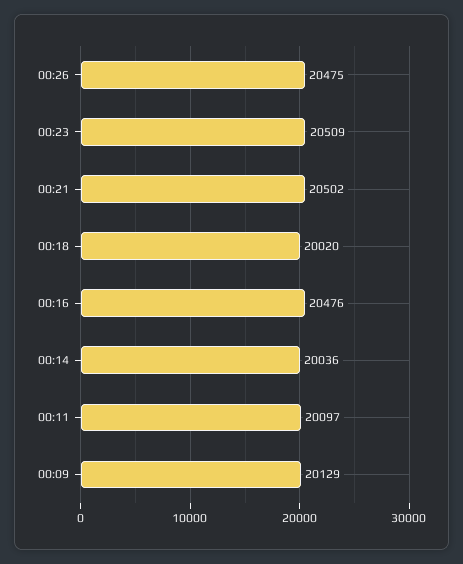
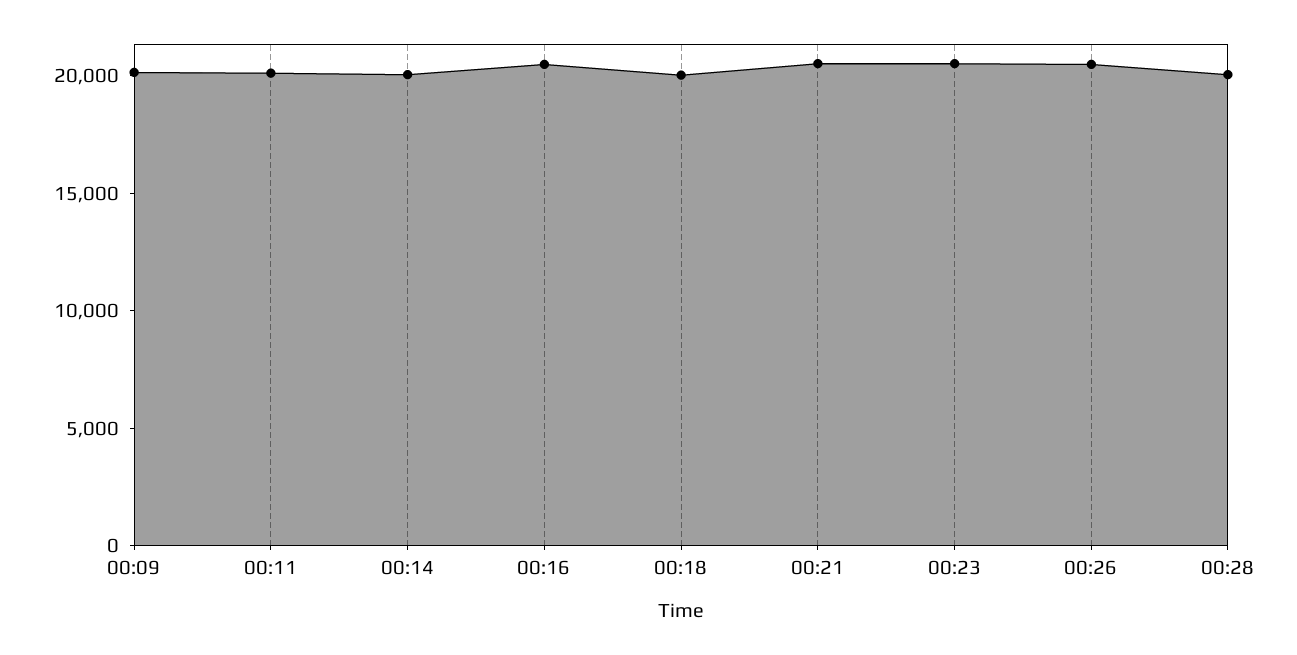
00:28: none -> 20000

